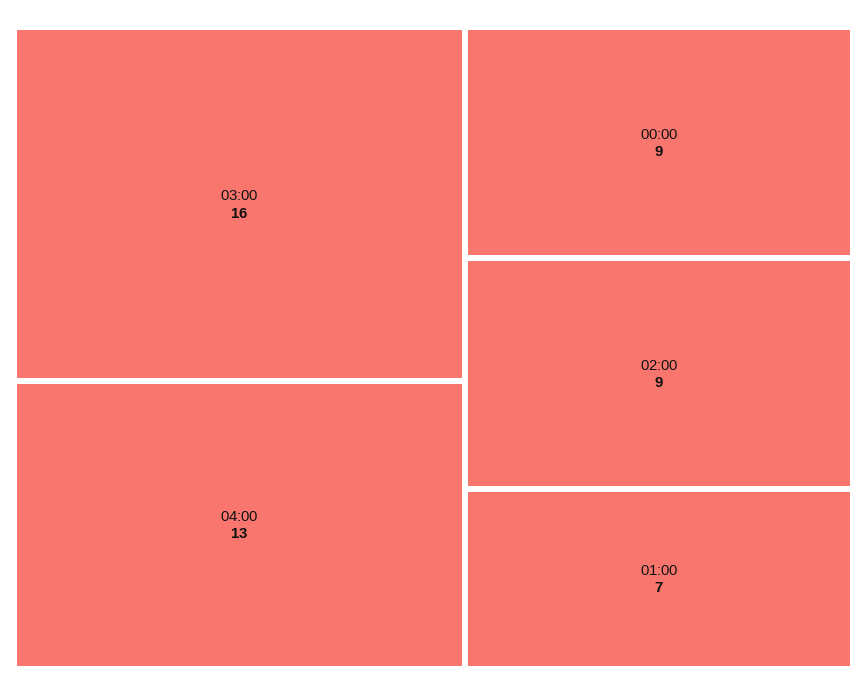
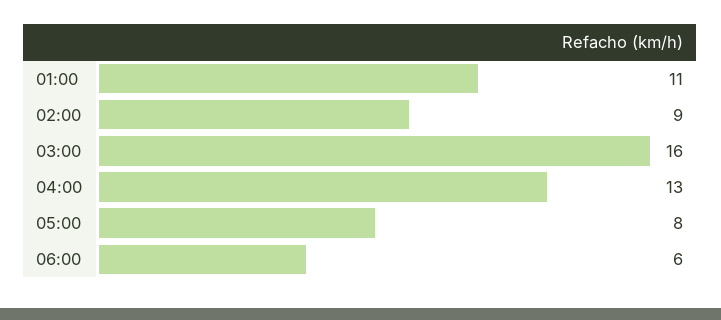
00:00: 9 -> none
01:00: 7 -> 11
05:00: none -> 8
06:00: none -> 6

